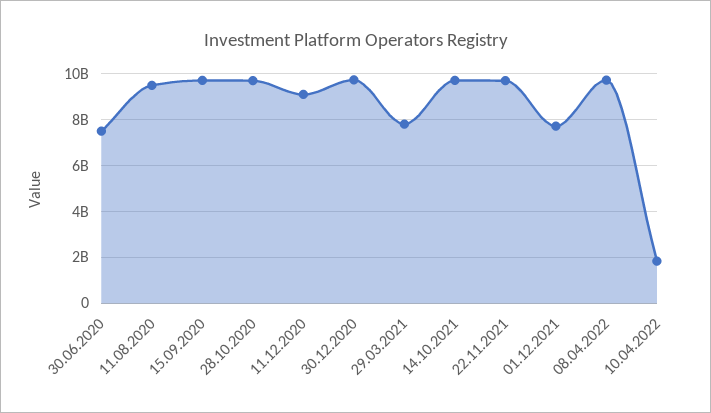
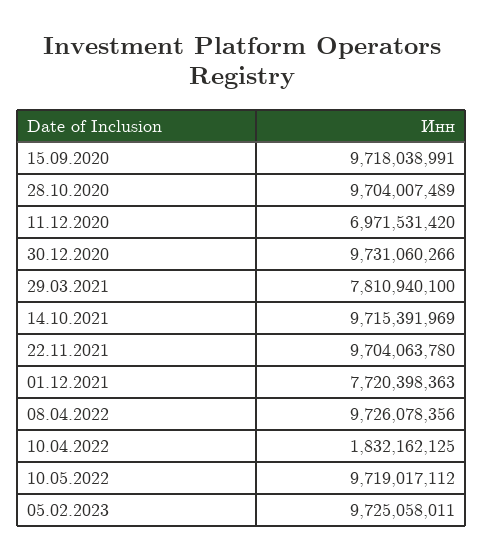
30.06.2020: 7500000000 -> none
11.08.2020: 9500000000 -> none
11.12.2020: 9000000000 -> 6971531420
10.05.2022: none -> 9719017112
05.02.2023: none -> 9725058011

